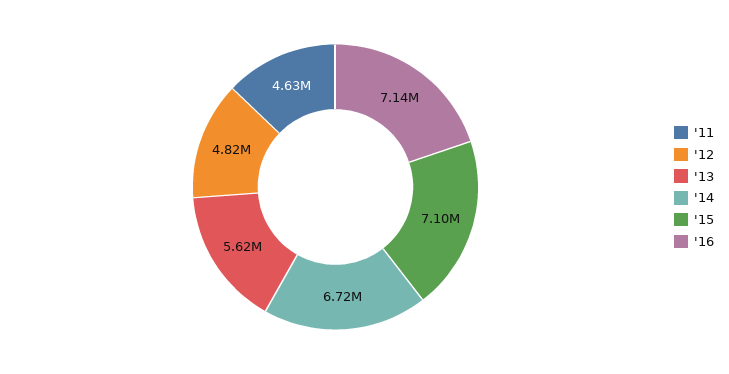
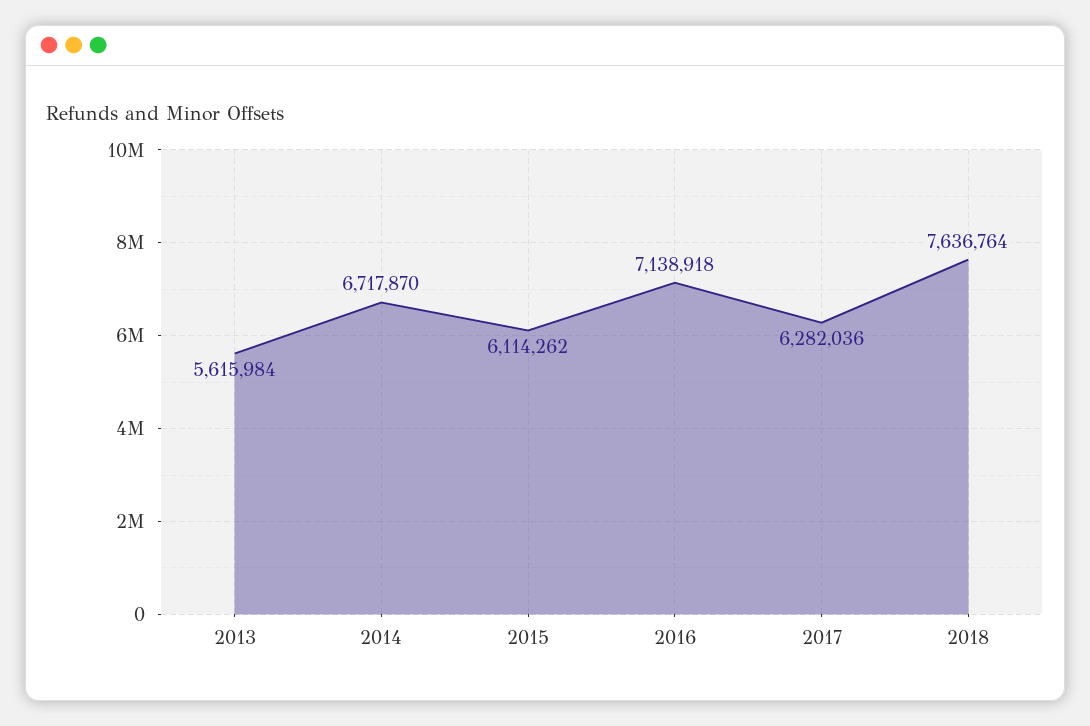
'11: 4630000 -> none
'12: 4820000 -> none
'15: 7100000 -> 6114262
2017: none -> 6282036
2018: none -> 7636764

